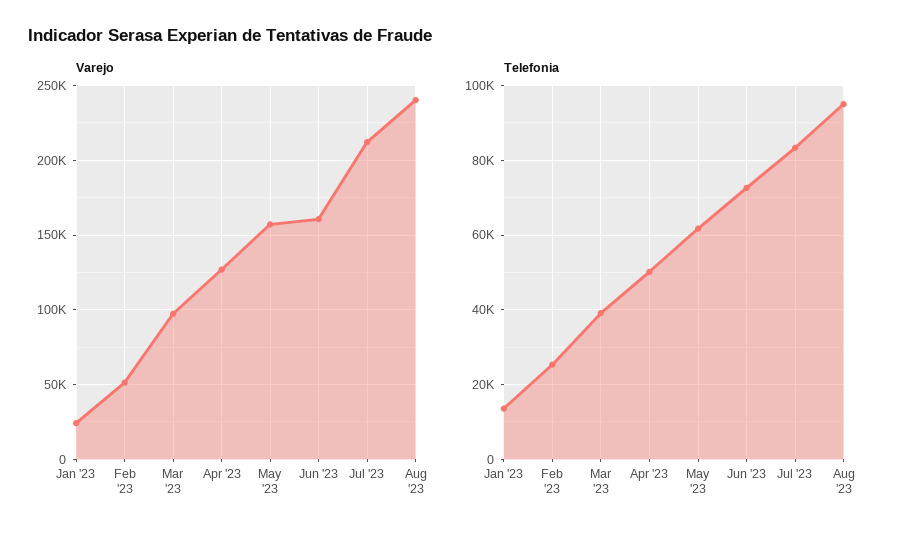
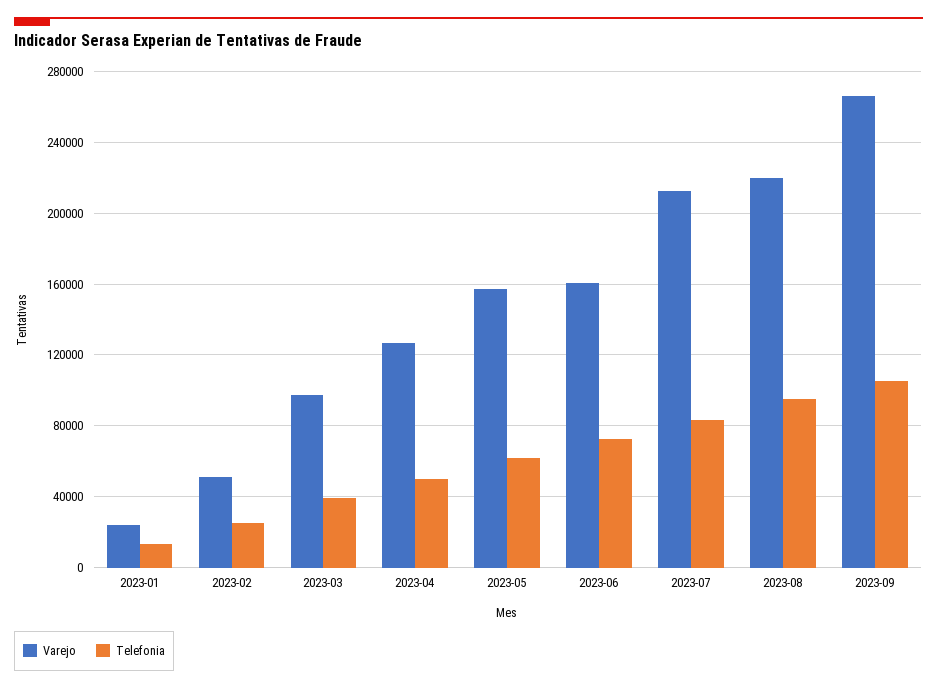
Varejo, Aug '23: 240000 -> 220000
Varejo, 2023-09: none -> 265000
Telefonia, 2023-09: none -> 105000

